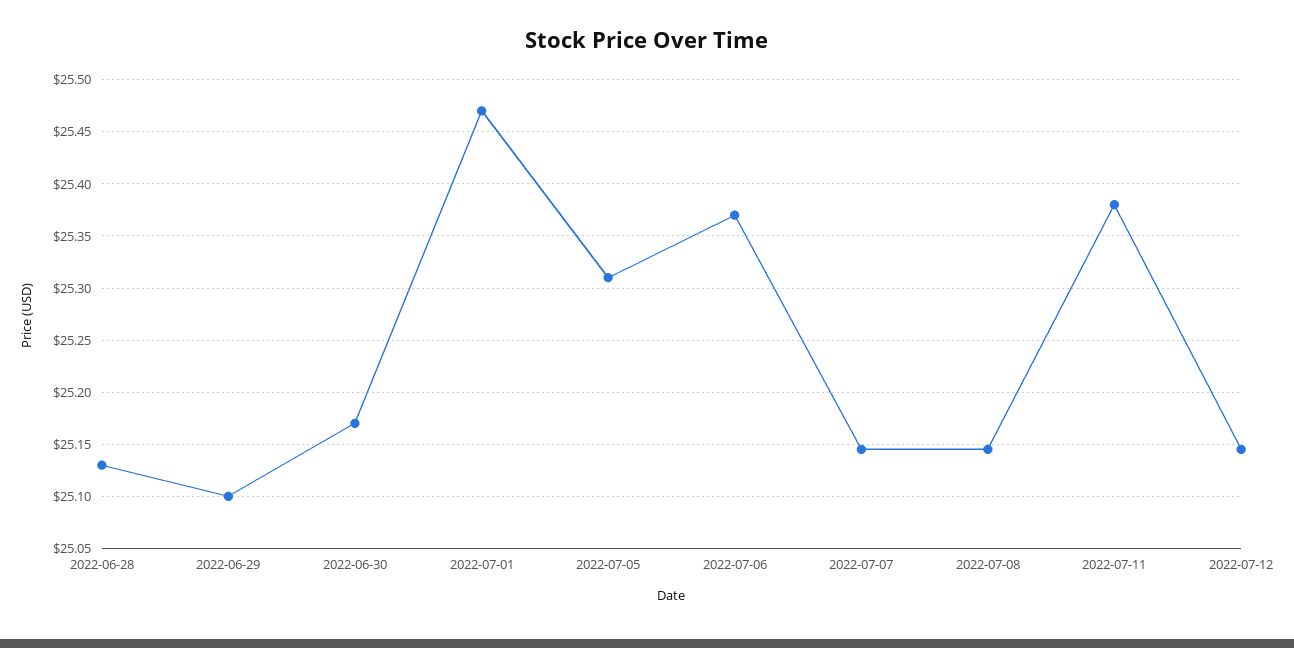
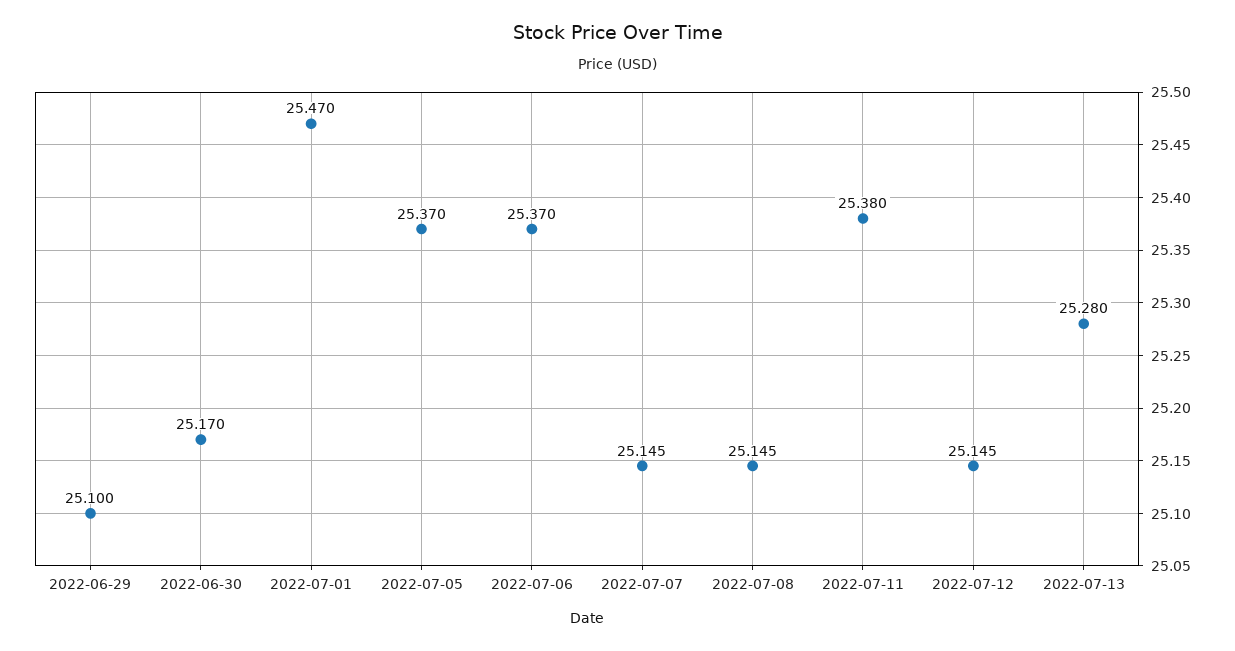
2022-06-28: 25.13 -> none
2022-07-05: 25.31 -> 25.37
2022-07-13: none -> 25.28

